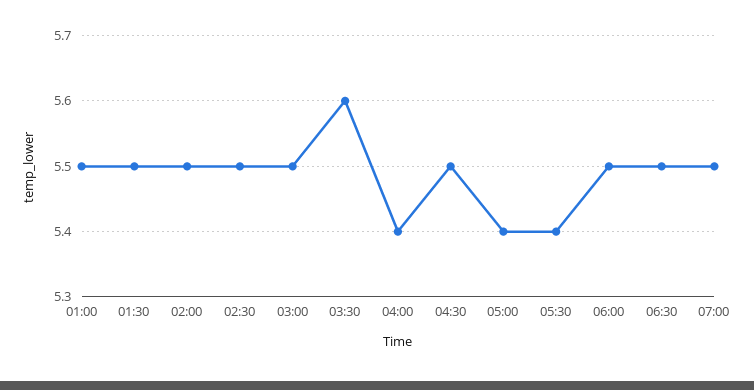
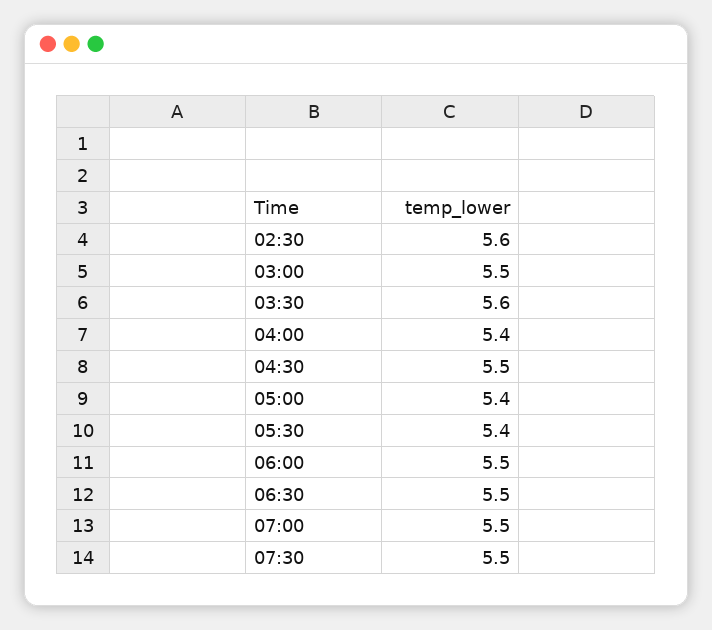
01:00: 5.5 -> none
01:30: 5.5 -> none
02:00: 5.5 -> none
02:30: 5.5 -> 5.6
07:30: none -> 5.5

